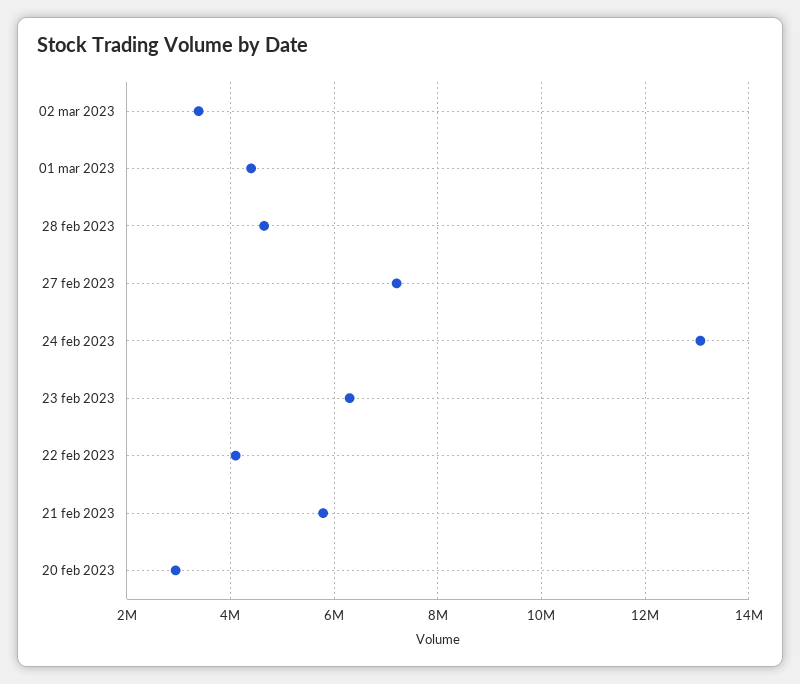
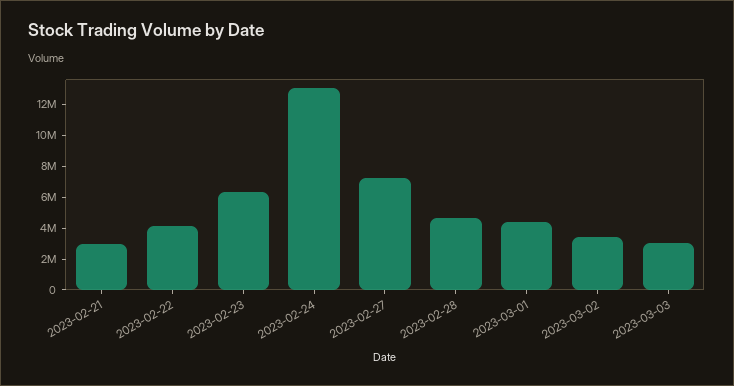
21 feb 2023: 5800000 -> 3000000
20 feb 2023: 3000000 -> none
2023-03-03: none -> 3000000

